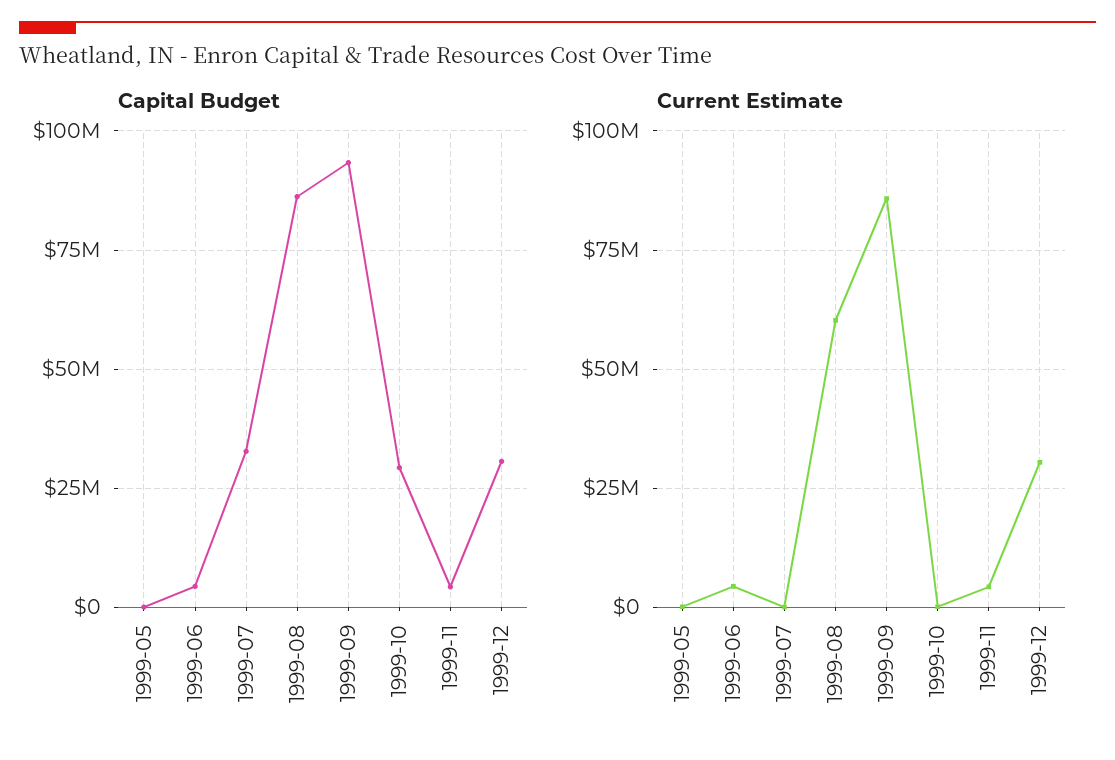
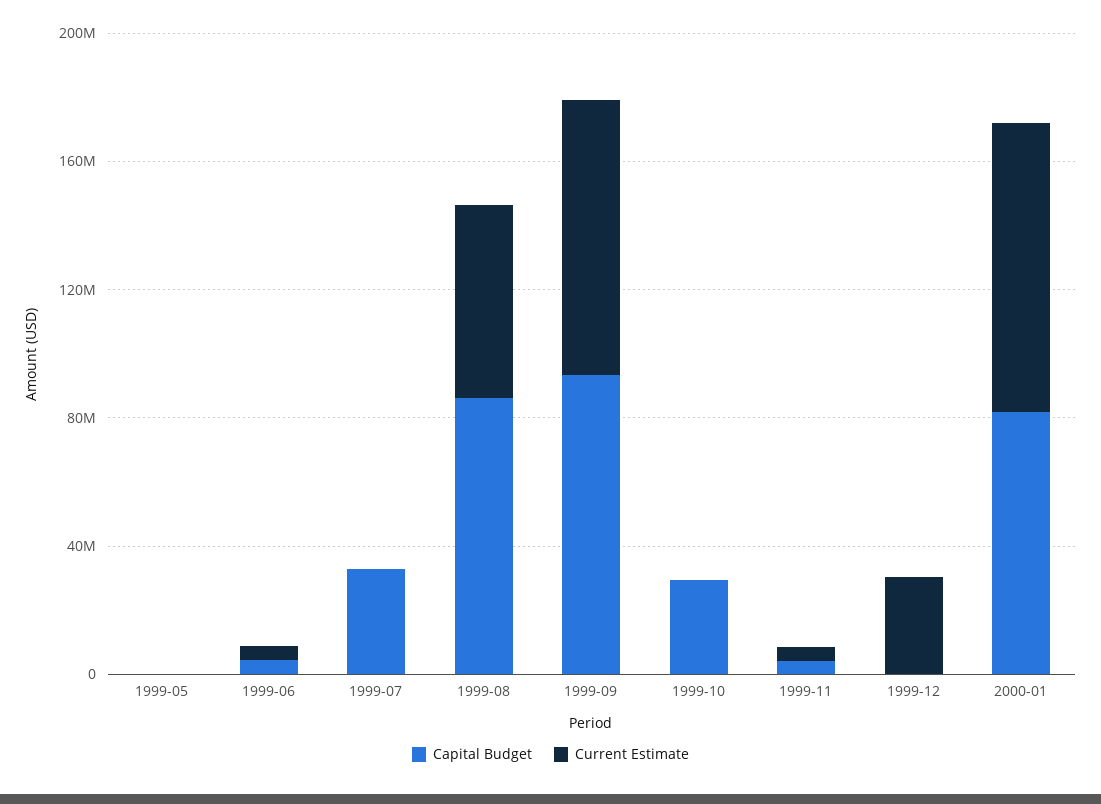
Capital Budget, 1999-12: 30000000 -> 0
Capital Budget, 2000-01: none -> 80000000
Current Estimate, 2000-01: none -> 90000000

